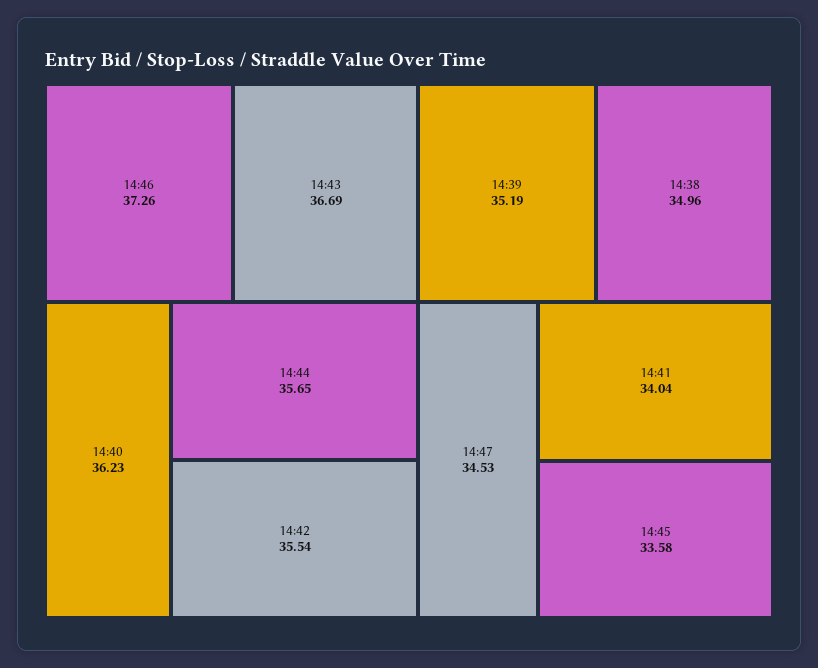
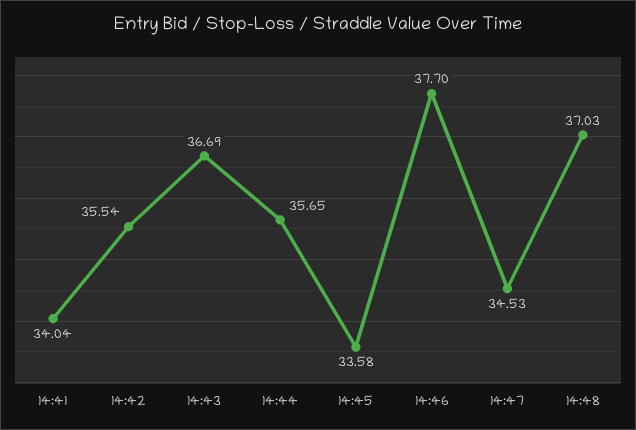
14:46: 37.26 -> 37.7
14:40: 36.23 -> none
14:39: 35.19 -> none
14:38: 34.96 -> none
14:48: none -> 37.03

